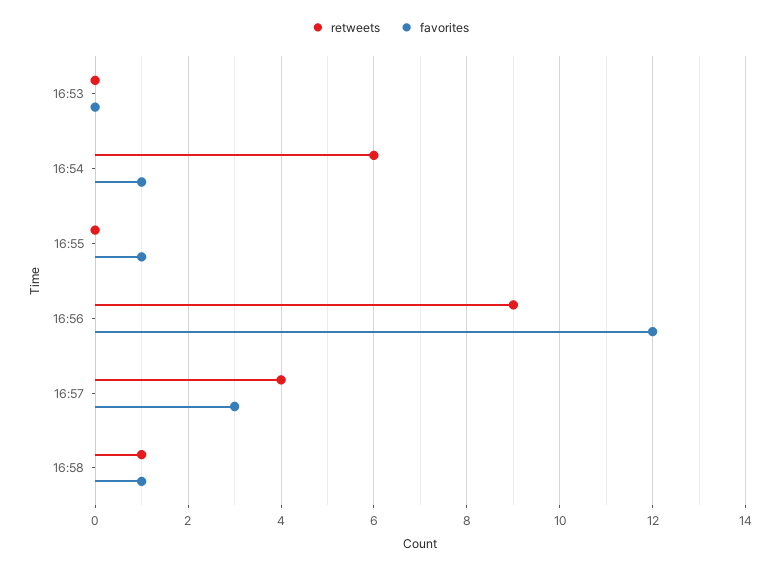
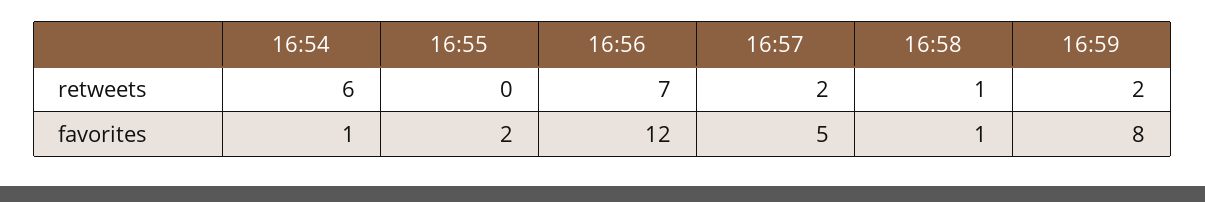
retweets, 16:53: 0 -> none
favorites, 16:53: 0 -> none
favorites, 16:55: 1 -> 2
retweets, 16:56: 9 -> 7
retweets, 16:57: 4 -> 2
favorites, 16:57: 3 -> 5
retweets, 16:59: none -> 2
favorites, 16:59: none -> 8

